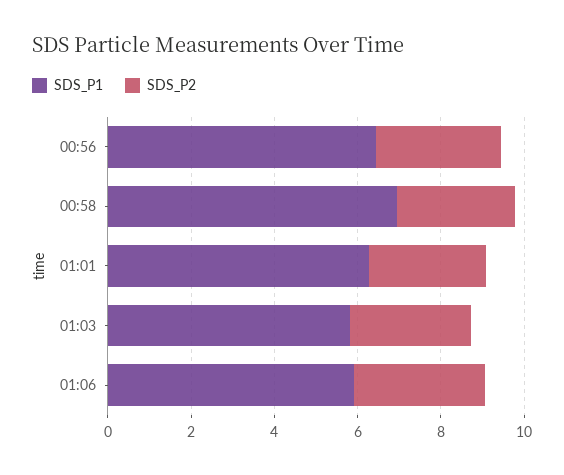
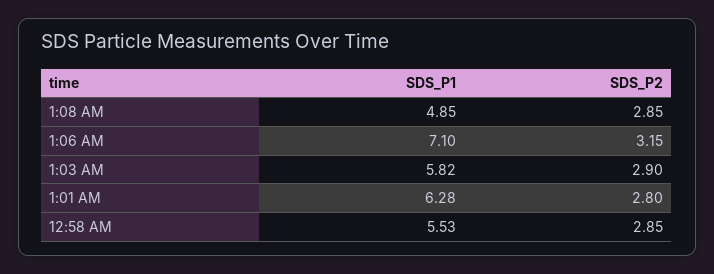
SDS_P1, 00:56: 6.5 -> none
SDS_P2, 00:56: 3 -> none
SDS_P1, 00:58: 7 -> 5.53
SDS_P1, 01:06: 6 -> 7.1
SDS_P1, 1:08 AM: none -> 4.85
SDS_P2, 1:08 AM: none -> 2.85

